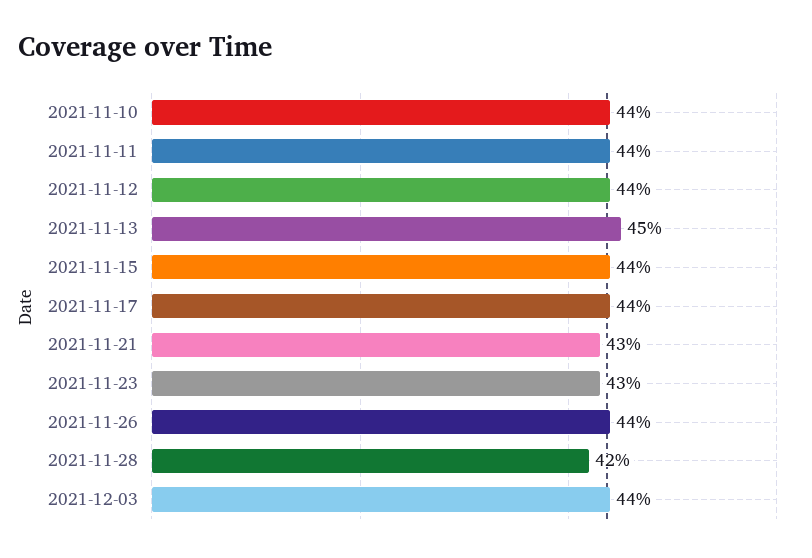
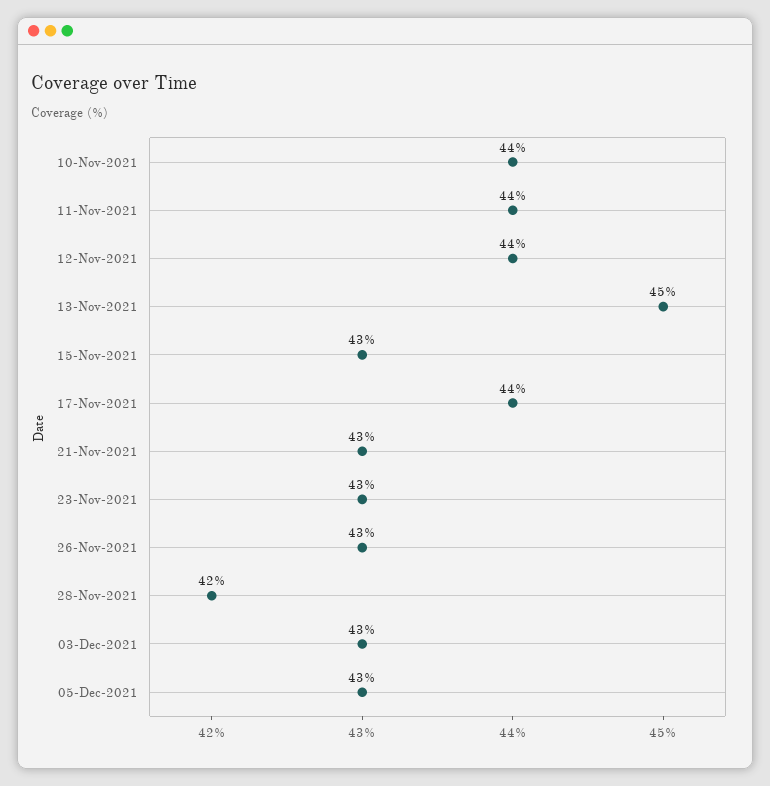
2021-11-15: 44 -> 43
2021-11-26: 44 -> 43
2021-12-03: 44 -> 43
05-Dec-2021: none -> 43

